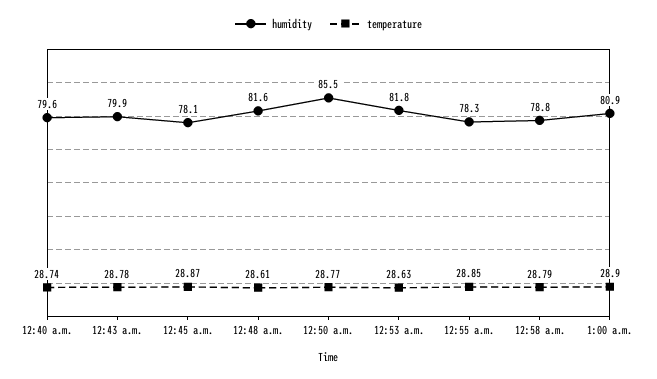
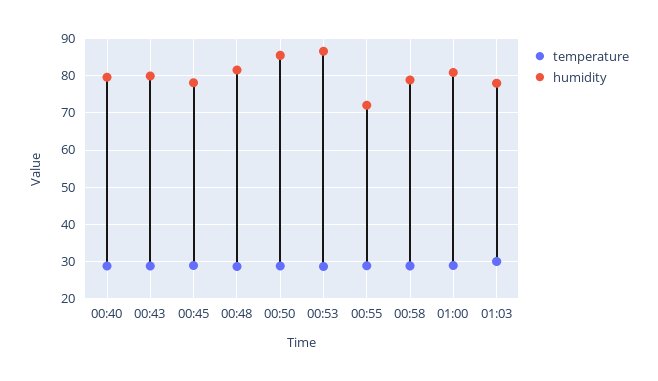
humidity, 12:53 a.m.: 81.8 -> 86
humidity, 12:55 a.m.: 78.3 -> 72
temperature, 01:03: none -> 30
humidity, 01:03: none -> 78

